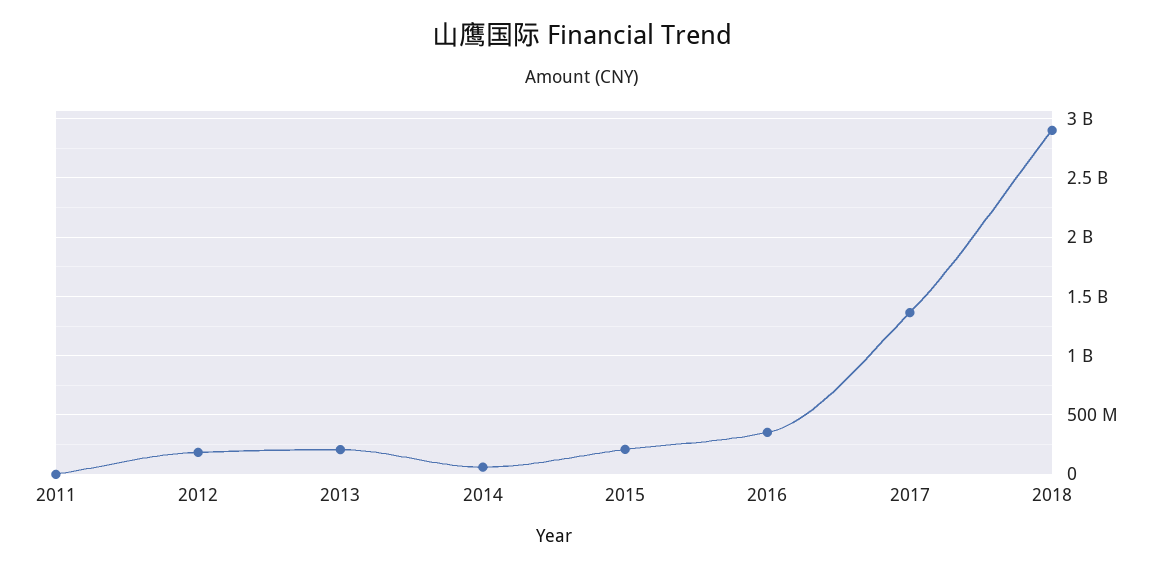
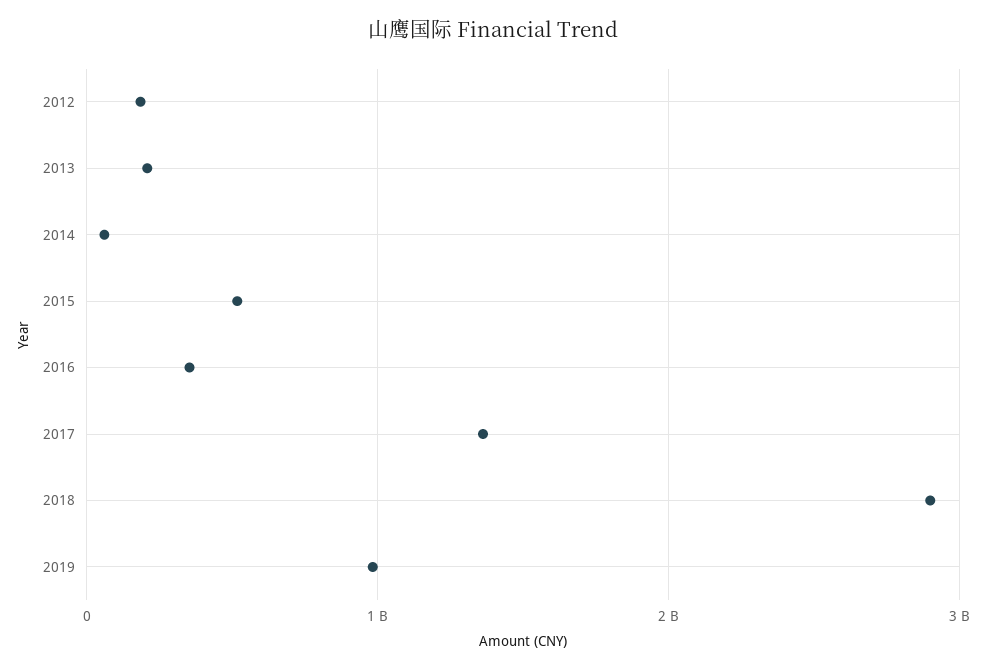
2011: 0 -> none
2015: 200000000 -> 500000000
2019: none -> 1000000000

